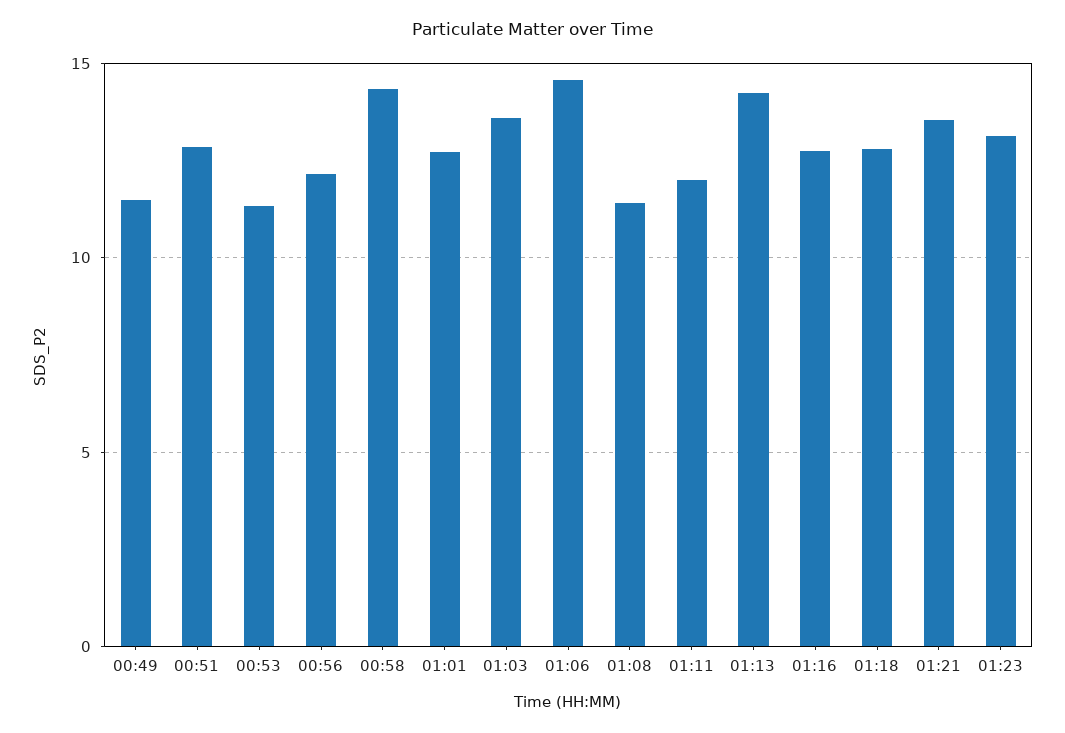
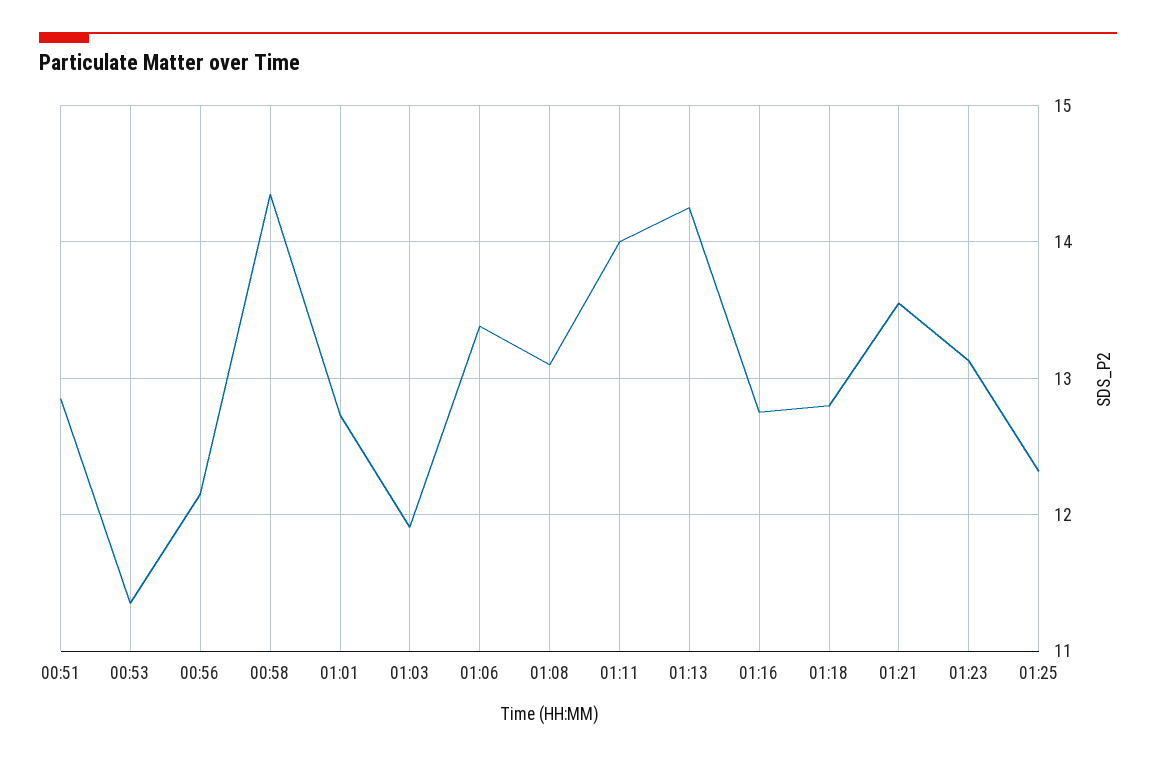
00:49: 11.5 -> none
01:03: 13.5 -> 11.9
01:06: 14.5 -> 13.4
01:08: 11.5 -> 13.1
01:11: 12 -> 14
01:25: none -> 12.3

